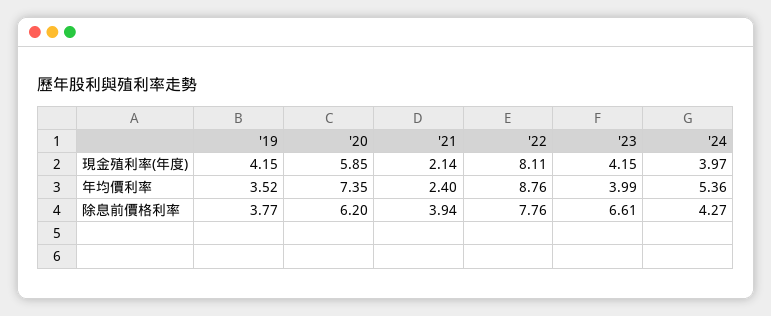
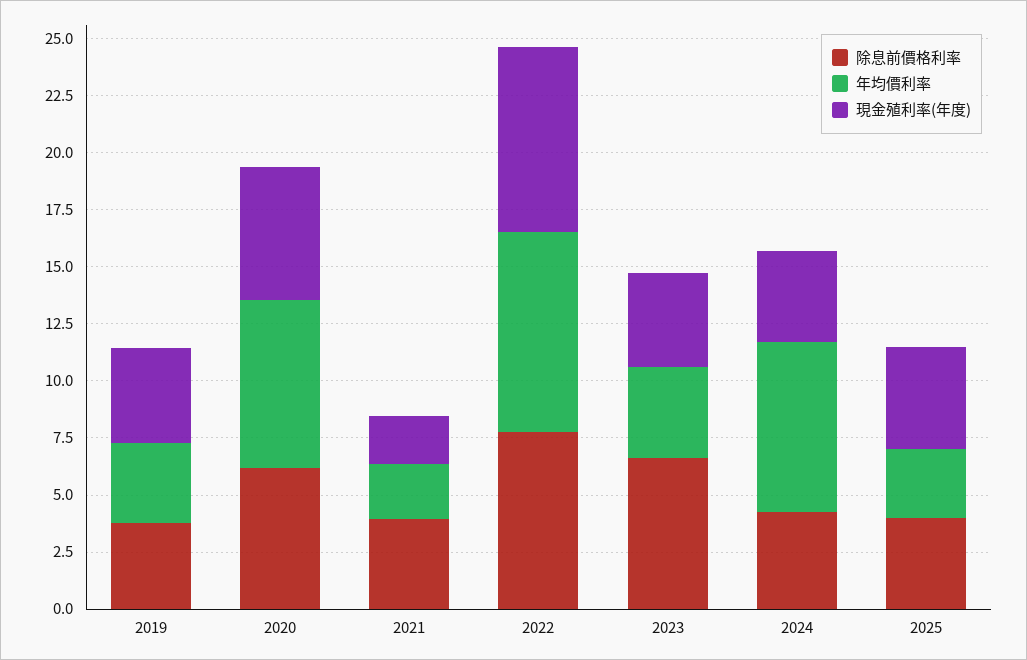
年均價利率, '24: 5.36 -> 7.5
除息前價格利率, 2025: none -> 4
年均價利率, 2025: none -> 3
現金殖利率(年度), 2025: none -> 4.5

